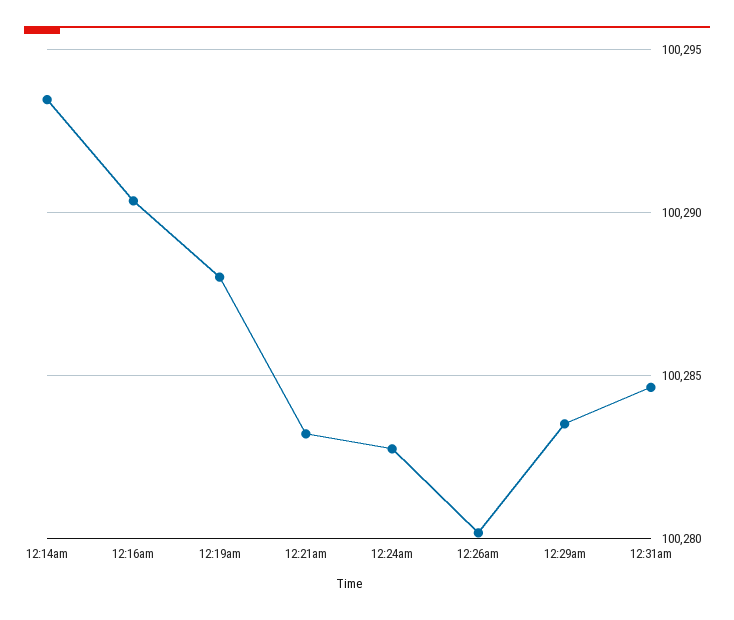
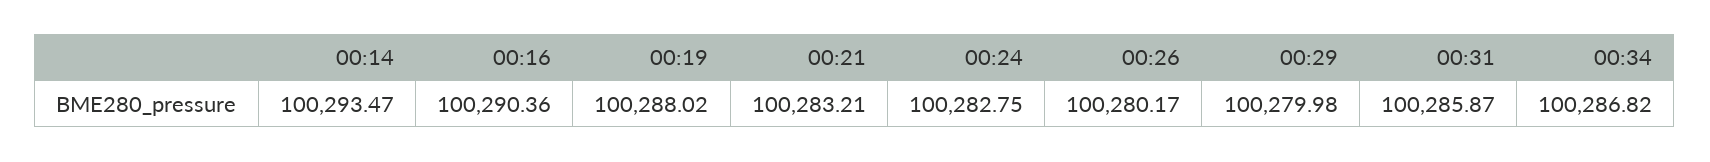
12:29am: 100283.5 -> 100279.98
12:31am: 100284.5 -> 100285.87
00:34: none -> 100286.82

